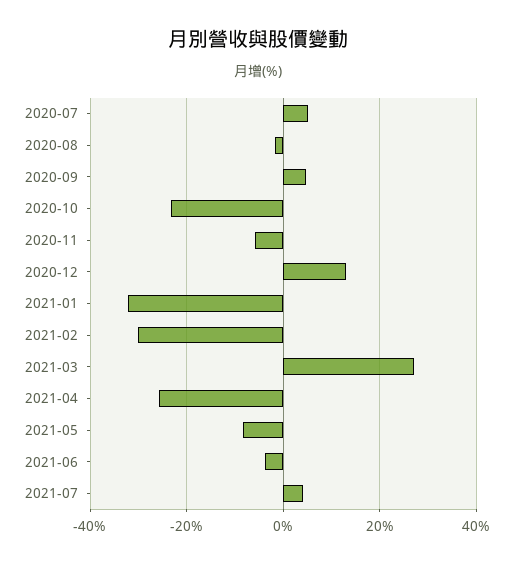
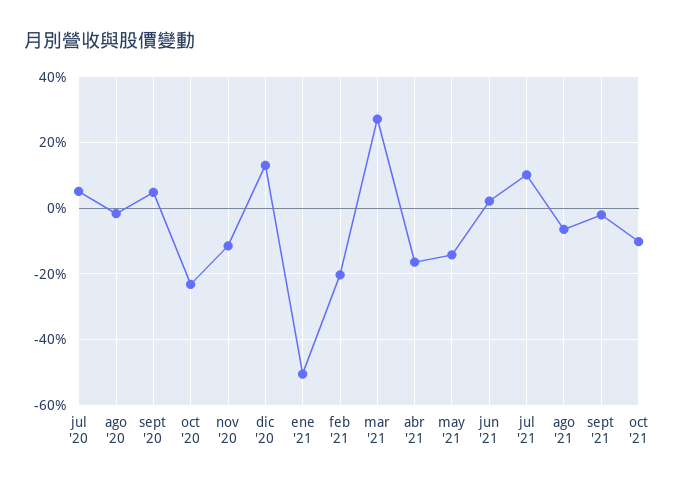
2020-11: -6 -> -12
2021-01: -32 -> -50
2021-02: -30 -> -20
2021-04: -26 -> -16
2021-05: -8 -> -14
2021-06: -4 -> 2
2021-07: 4 -> 10
ago '21: none -> -6
sept '21: none -> -2
oct '21: none -> -10

